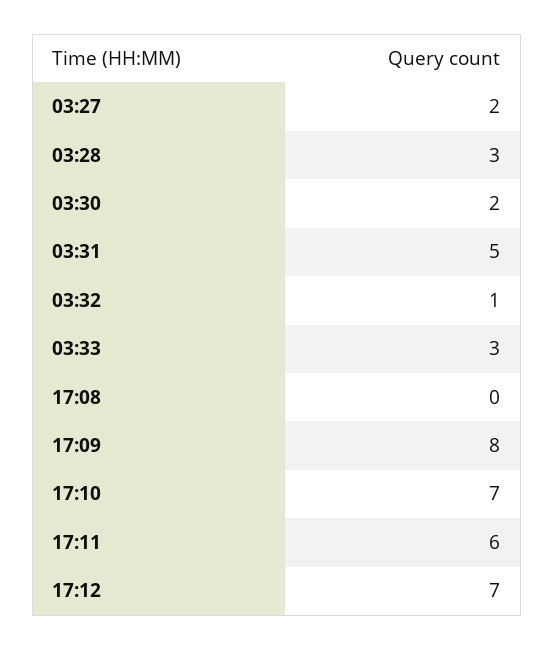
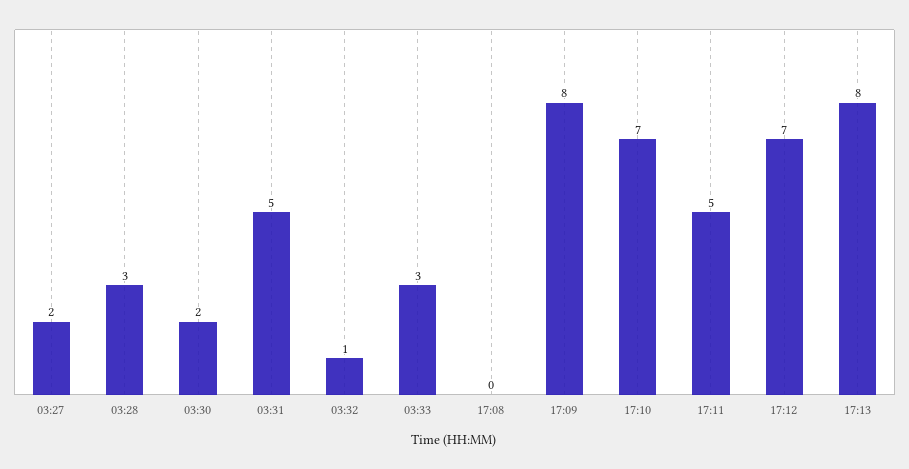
17:11: 6 -> 5
17:13: none -> 8

